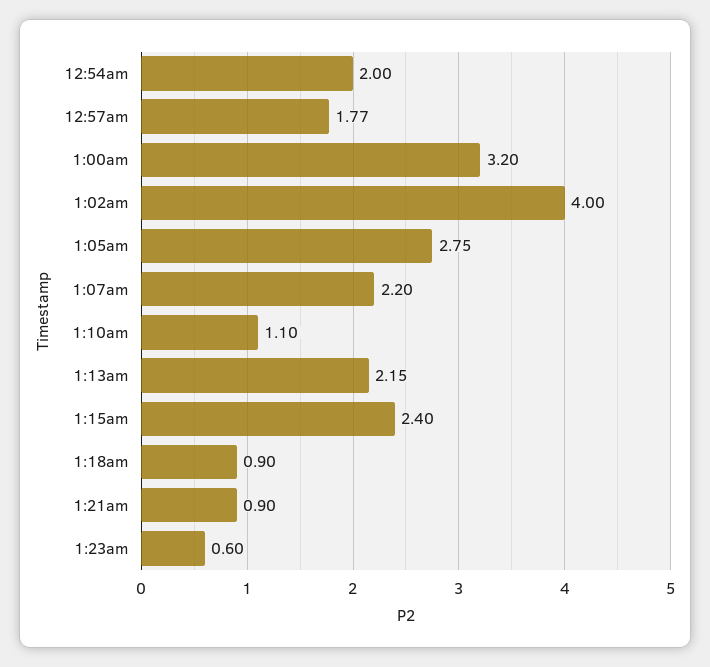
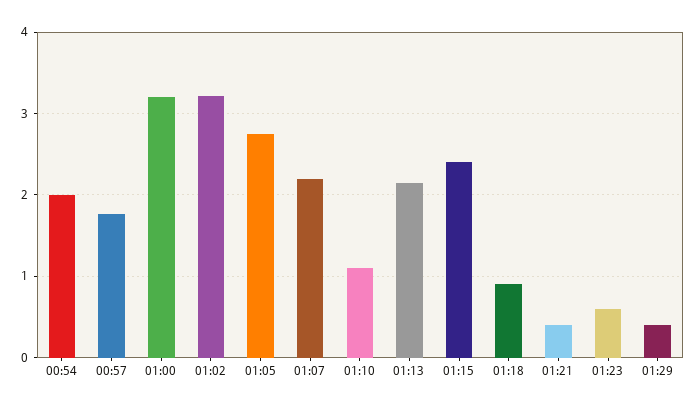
1:02am: 4 -> 3.2
1:21am: 0.9 -> 0.4
01:29: none -> 0.4

